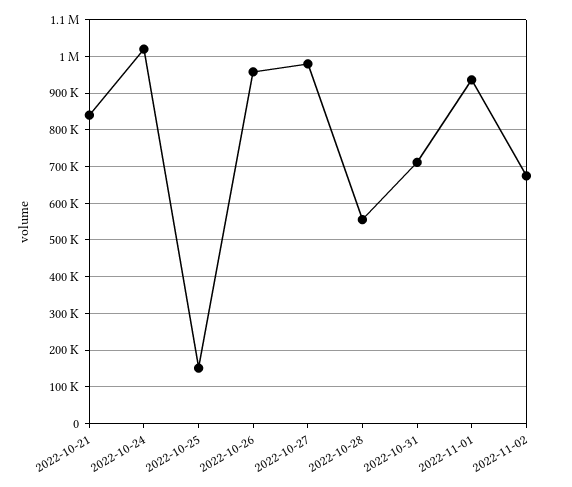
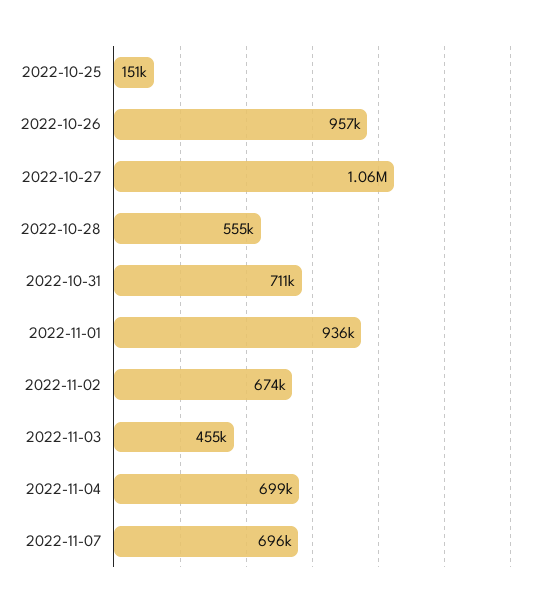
2022-10-21: 840000 -> none
2022-10-24: 1020000 -> none
2022-10-27: 980000 -> 1060000
2022-11-03: none -> 455000
2022-11-04: none -> 699000
2022-11-07: none -> 696000

